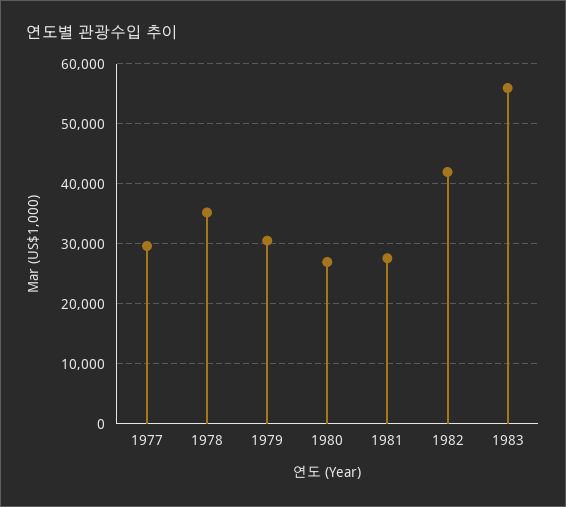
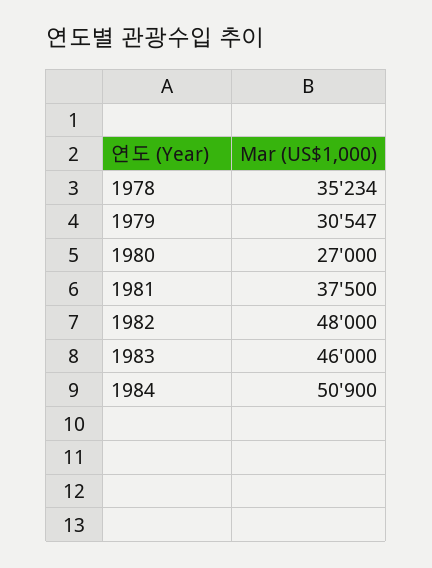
1977: 30000 -> none
1981: 28000 -> 37500
1982: 42000 -> 48000
1983: 56000 -> 46000
1984: none -> 50900

